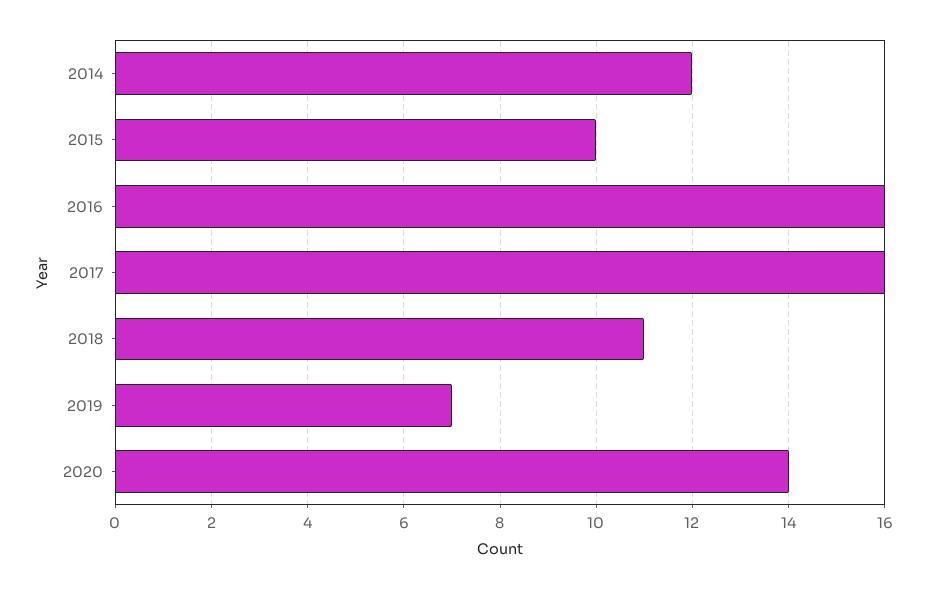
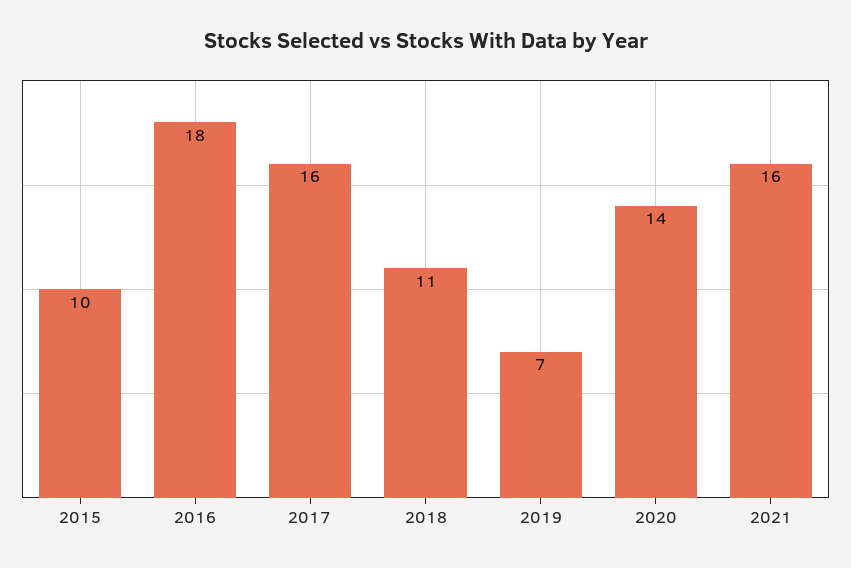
2014: 12 -> none
2016: 16 -> 18
2021: none -> 16

